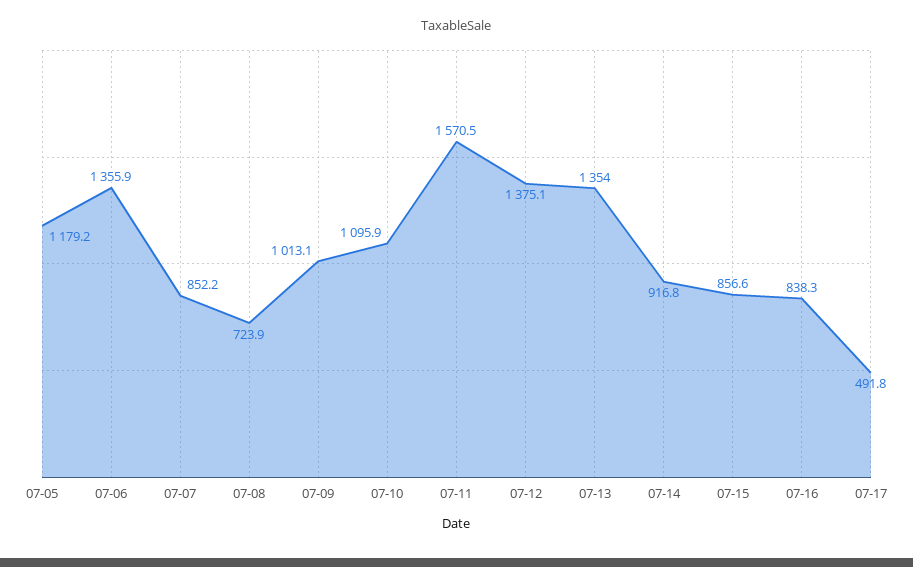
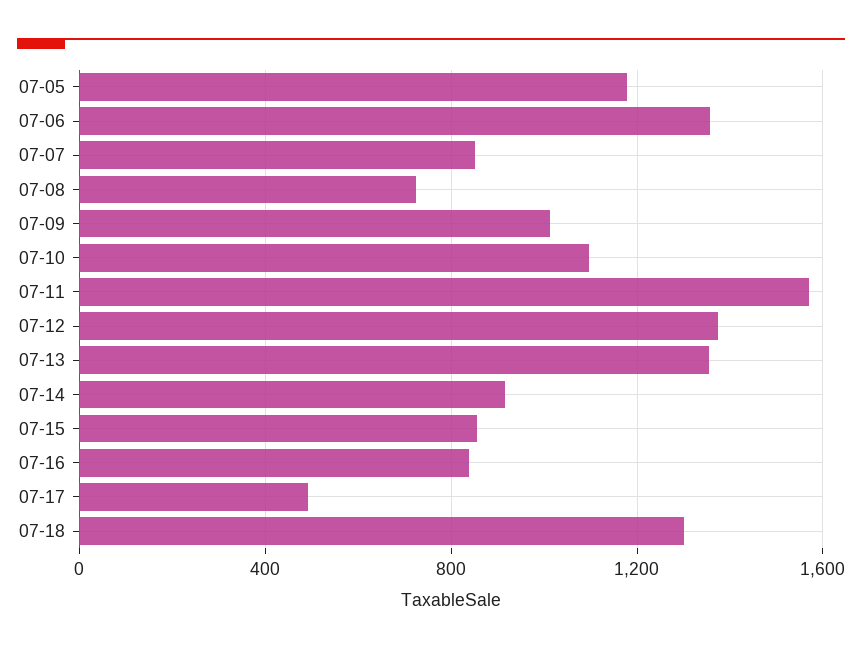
07-18: none -> 1300

